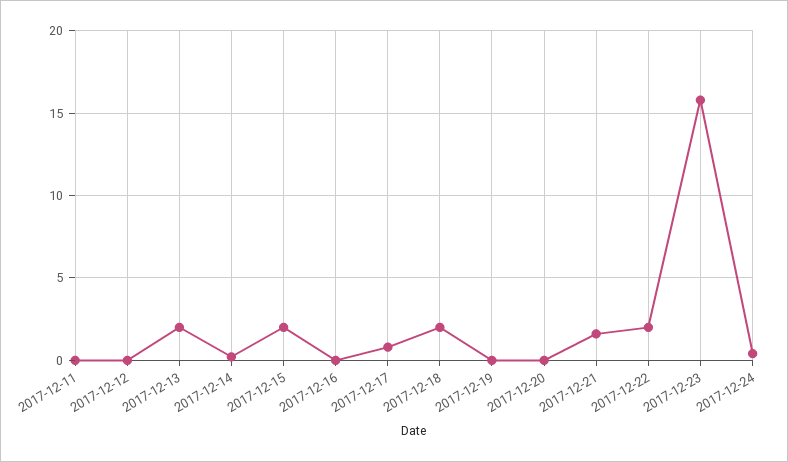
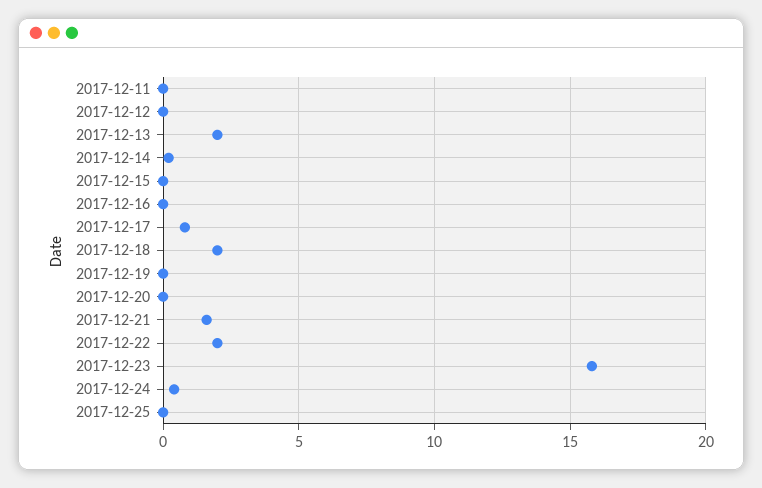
2017-12-15: 2 -> 0
2017-12-25: none -> 0

